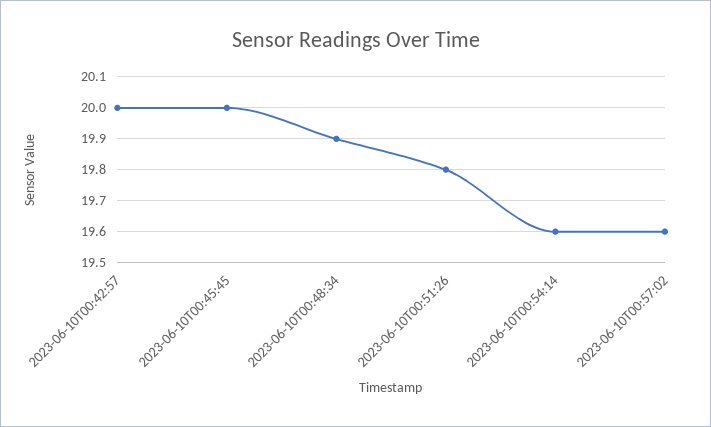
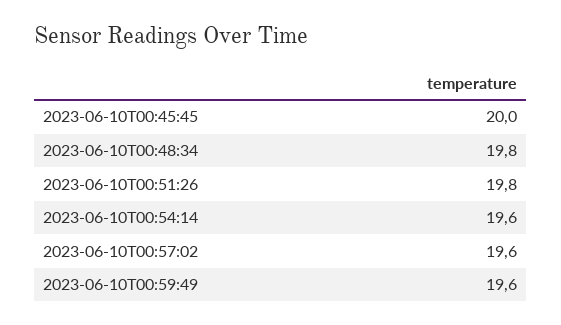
2023-06-10T00:42:57: 20 -> none
2023-06-10T00:48:34: 19.9 -> 19.8
2023-06-10T00:59:49: none -> 19.6

